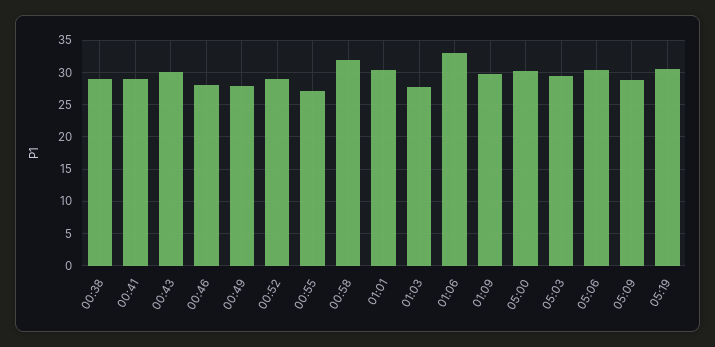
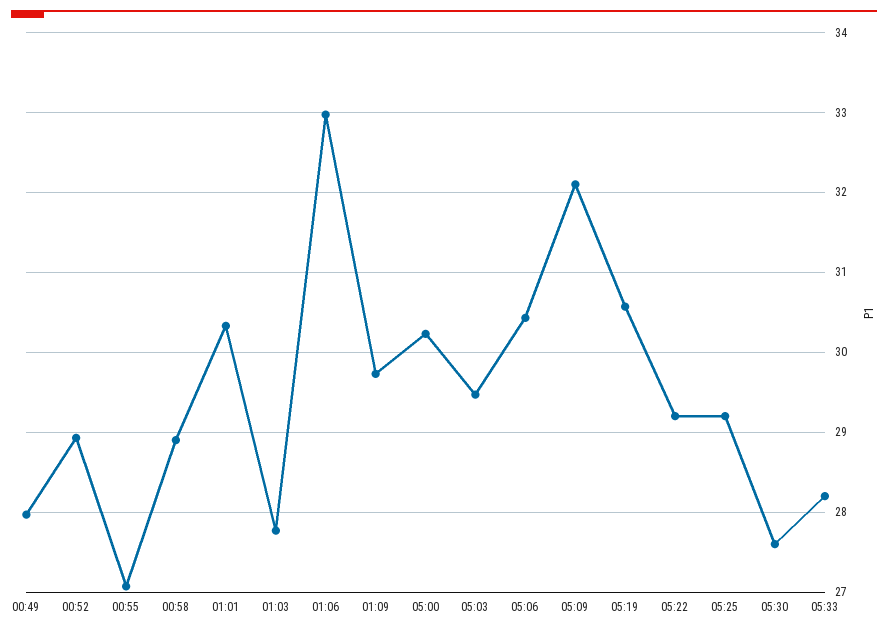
00:38: 29 -> none
00:41: 29 -> none
00:43: 30 -> none
00:46: 28 -> none
00:58: 32 -> 28.9
05:09: 29 -> 32.1
05:22: none -> 29.2
05:25: none -> 29.2
05:30: none -> 27.6
05:33: none -> 28.2

